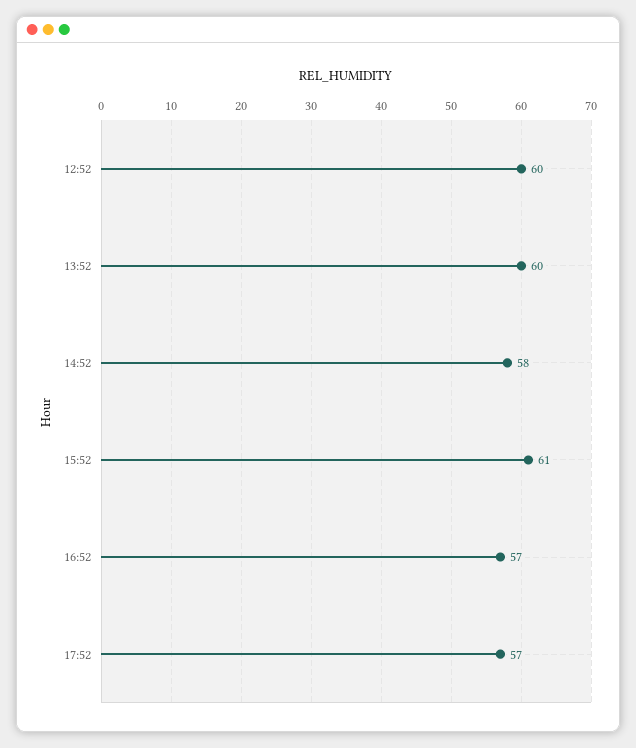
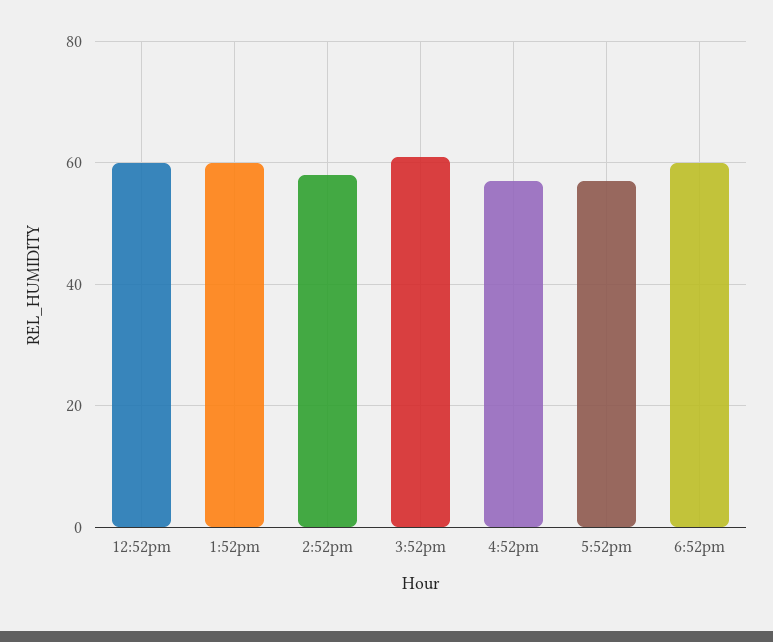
6:52pm: none -> 60

